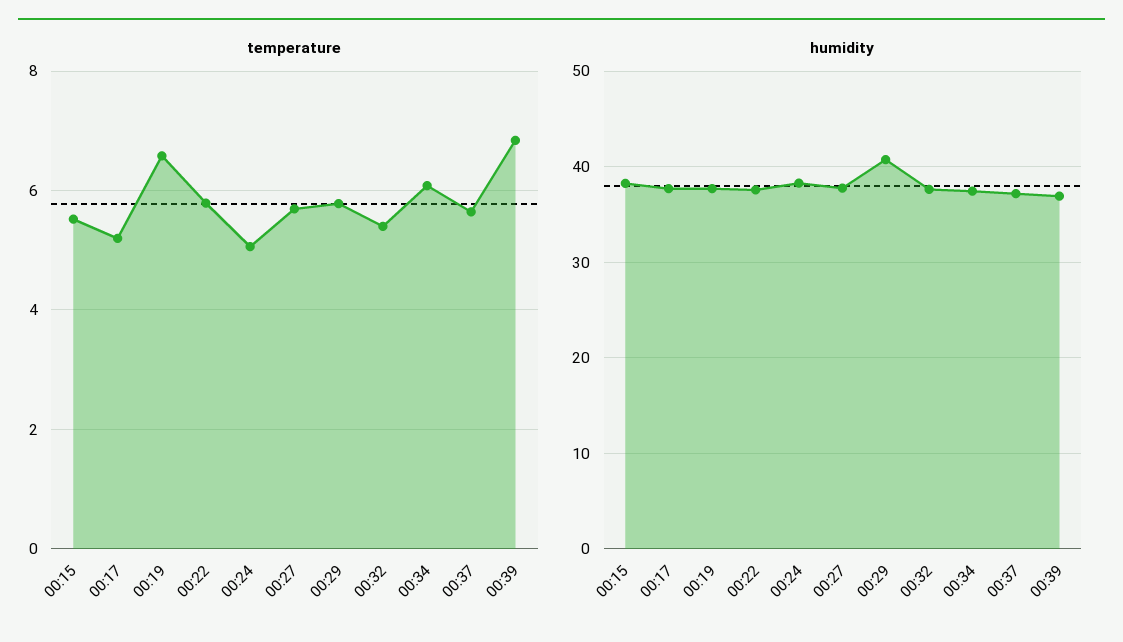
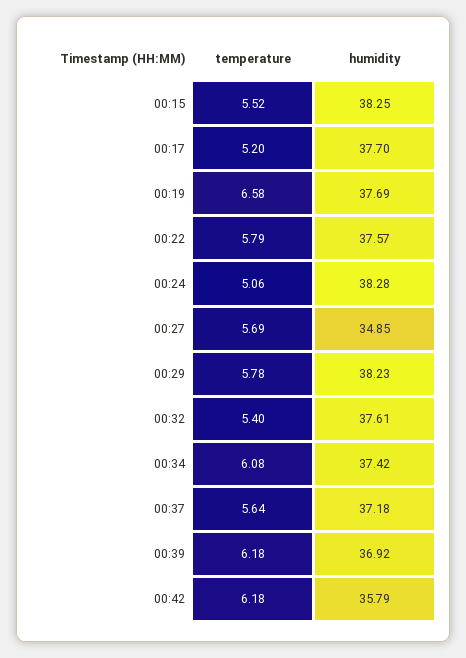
temperature, 00:39: 6.8 -> 6.18
humidity, 00:27: 38 -> 34.85
humidity, 00:29: 41 -> 38.23
temperature, 00:42: none -> 6.18
humidity, 00:42: none -> 35.79

